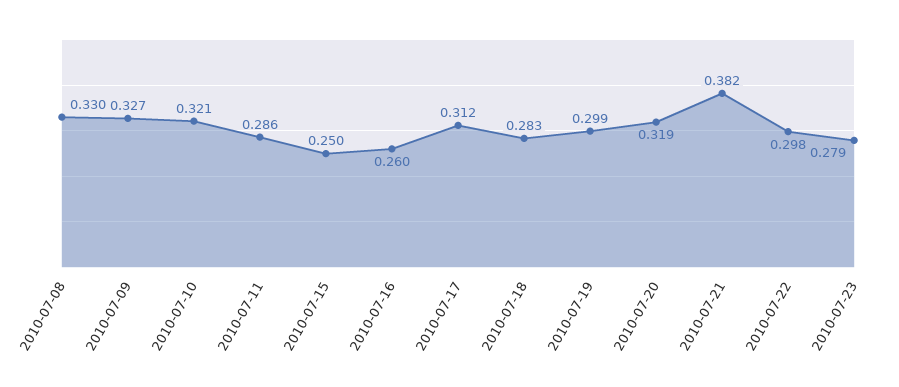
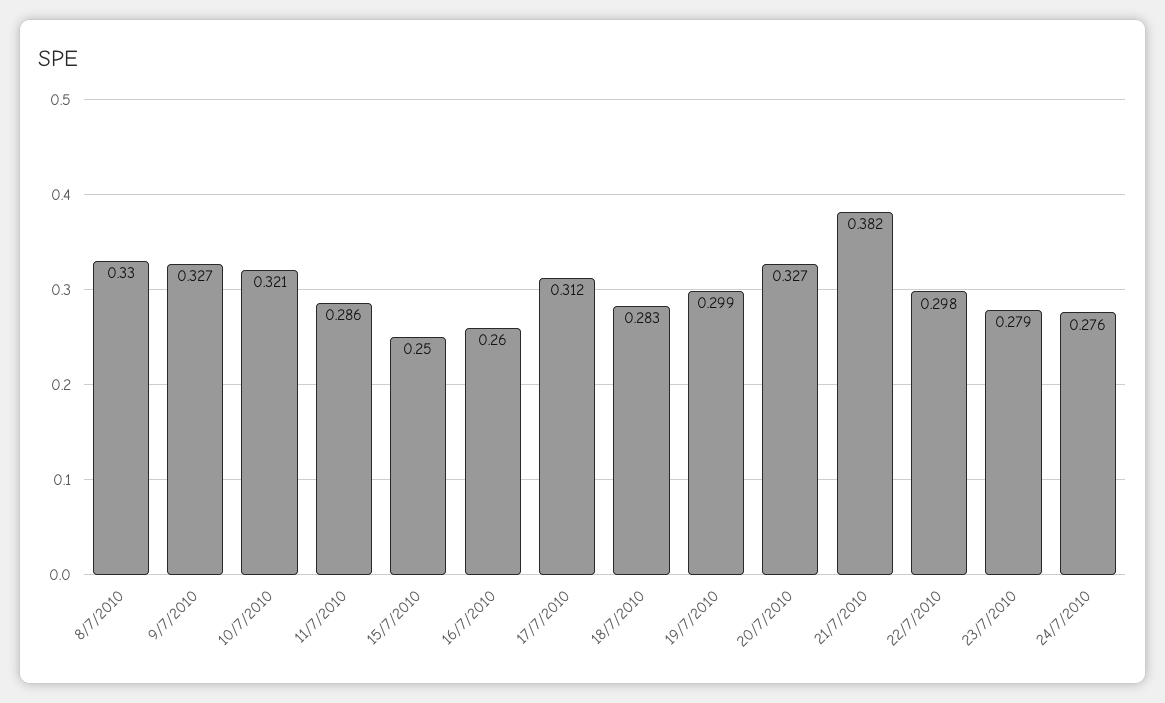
2010-07-20: 0.319 -> 0.327
24/7/2010: none -> 0.276

